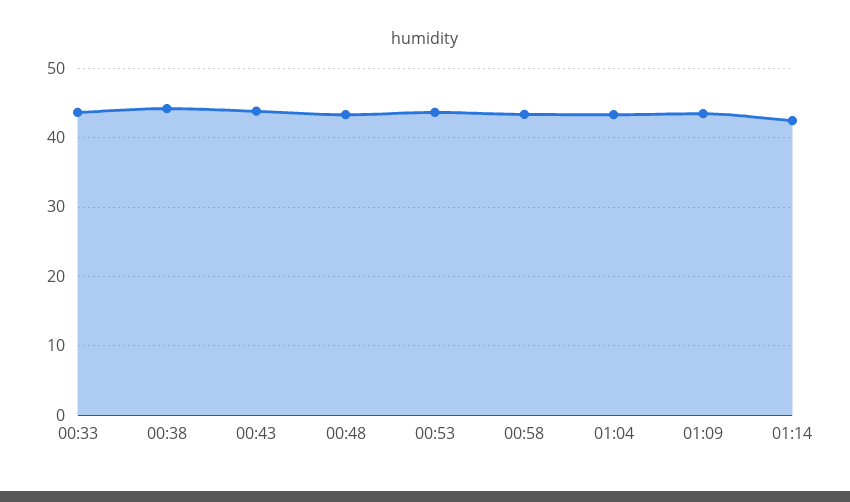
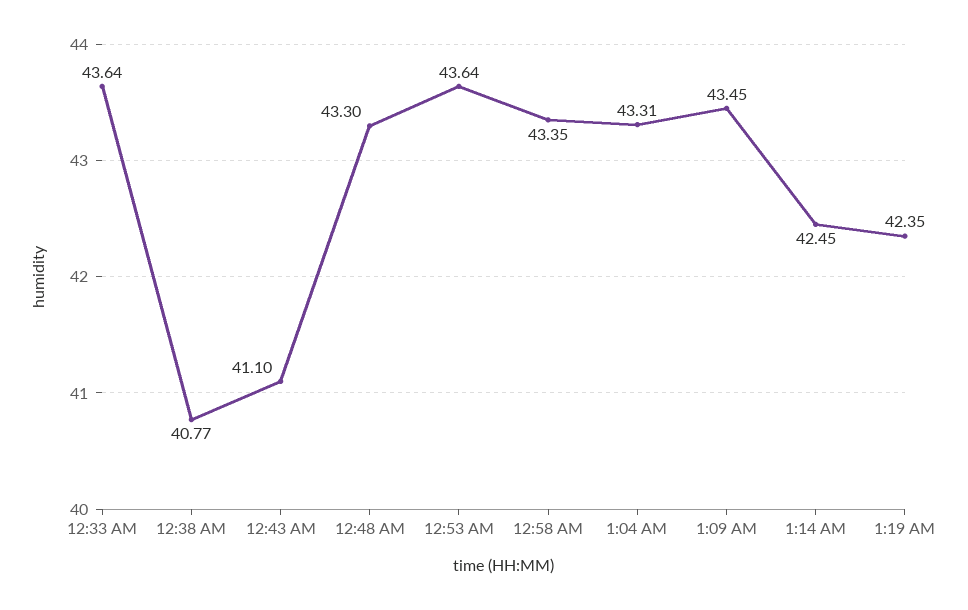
00:38: 44 -> 40.77
00:43: 44 -> 41.1
1:19 AM: none -> 42.35

